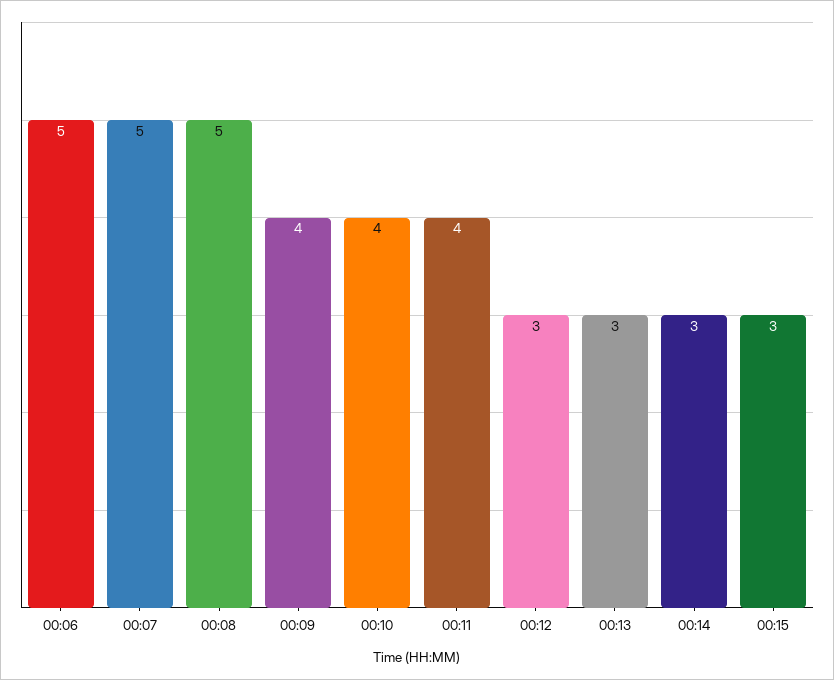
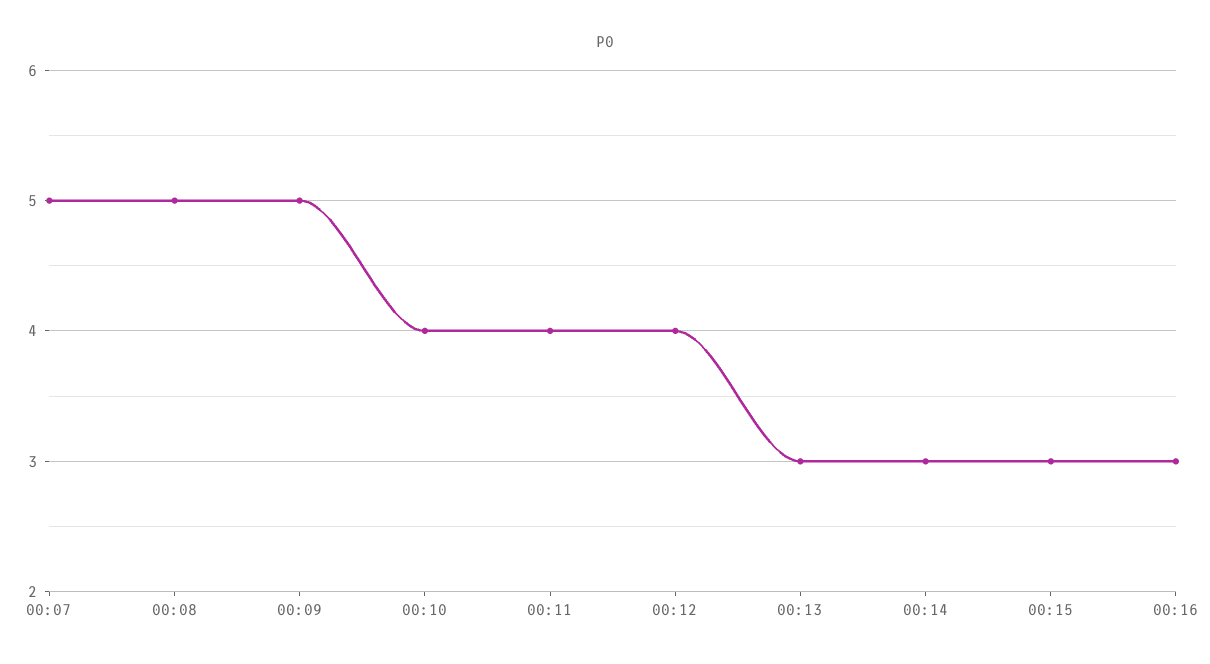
00:06: 5 -> none
00:09: 4 -> 5
00:12: 3 -> 4
00:16: none -> 3

